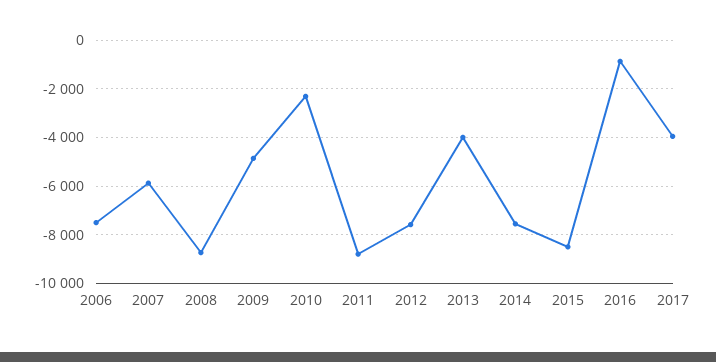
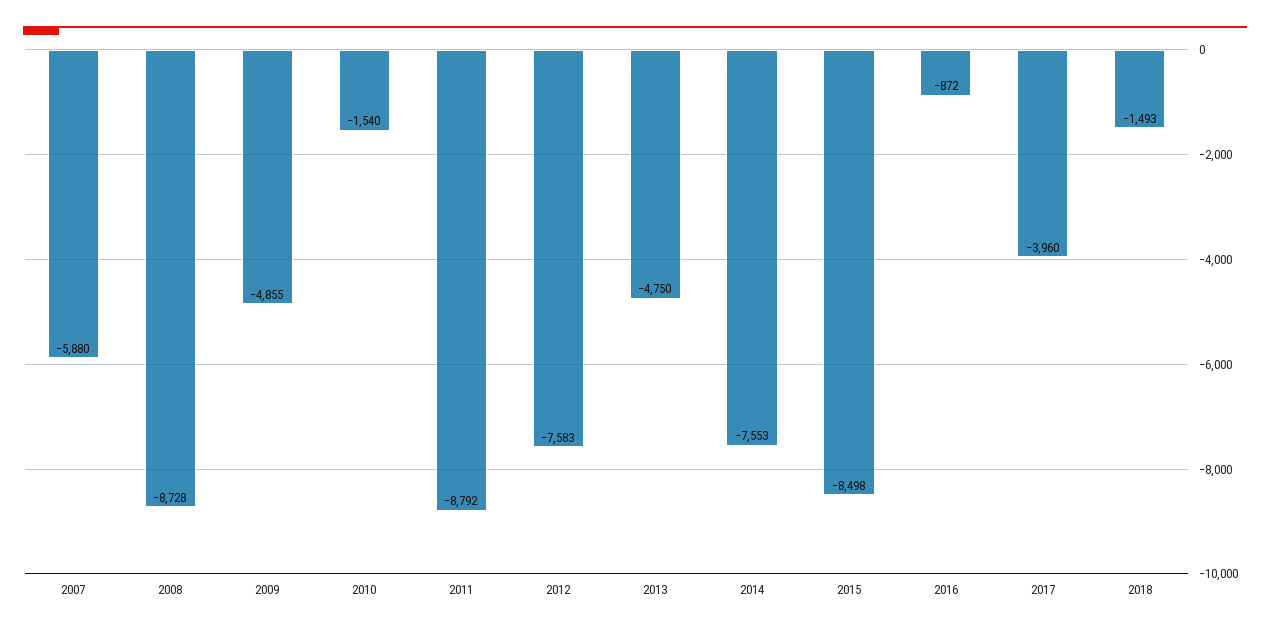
2006: -7500 -> none
2010: -2250 -> -1540
2013: -4000 -> -4750
2018: none -> -1493

